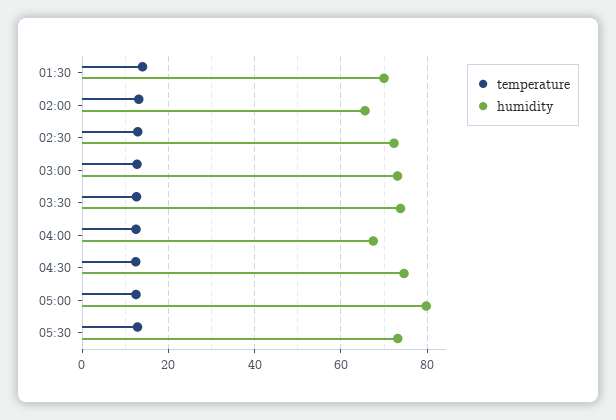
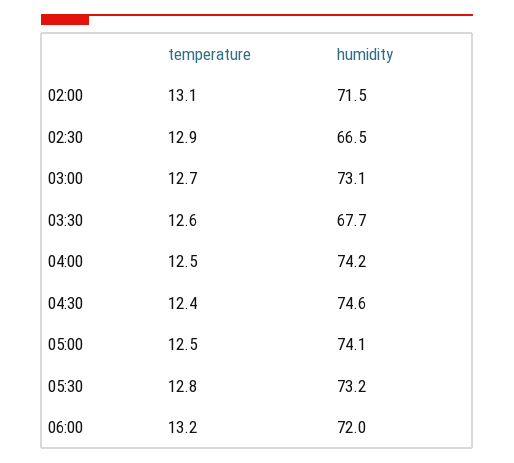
temperature, 01:30: 14 -> none
humidity, 01:30: 70 -> none
humidity, 02:00: 66 -> 71.5
humidity, 02:30: 72 -> 66.5
humidity, 03:30: 74 -> 67.7
humidity, 04:00: 68 -> 74.2
humidity, 05:00: 80 -> 74.1
temperature, 06:00: none -> 13.2
humidity, 06:00: none -> 72

